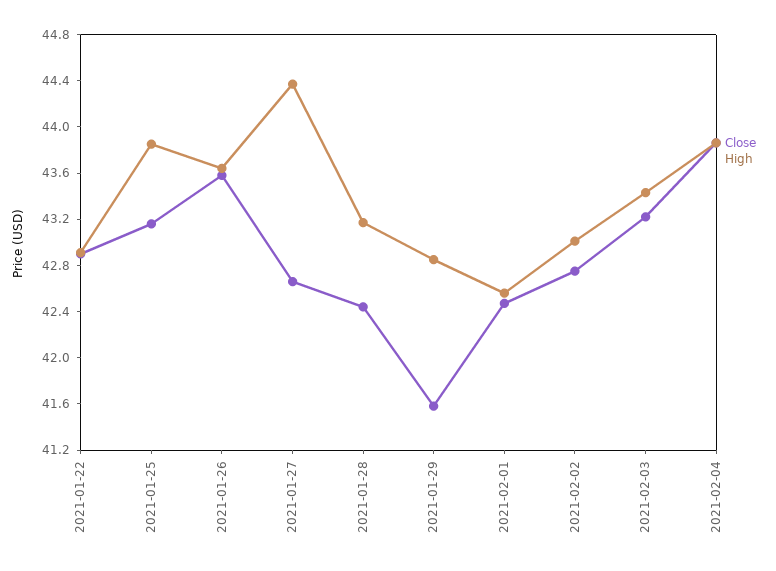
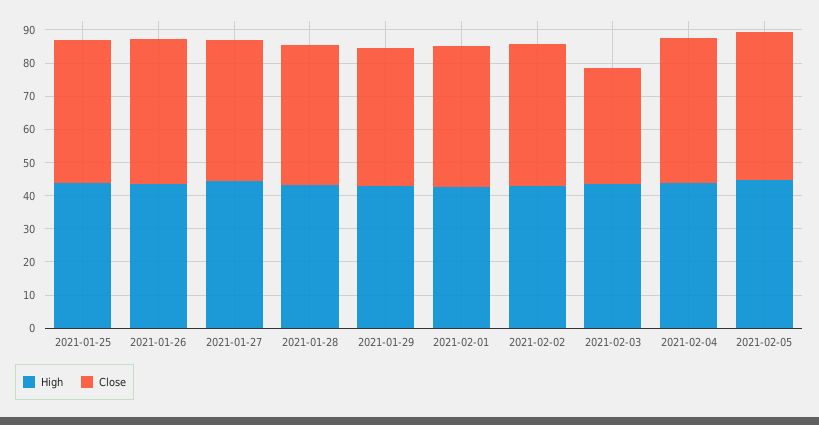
Close, 2021-01-22: 42.9 -> none
High, 2021-01-22: 42.9 -> none
Close, 2021-02-03: 43.2 -> 35
High, 2021-02-05: none -> 45
Close, 2021-02-05: none -> 45

